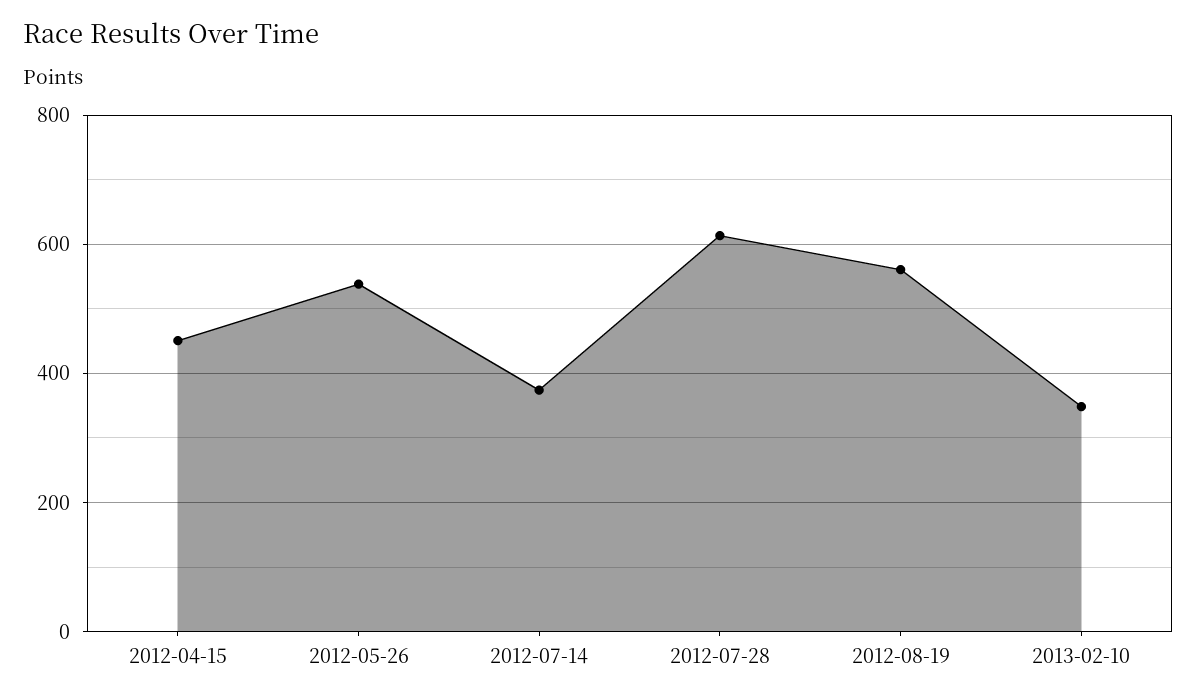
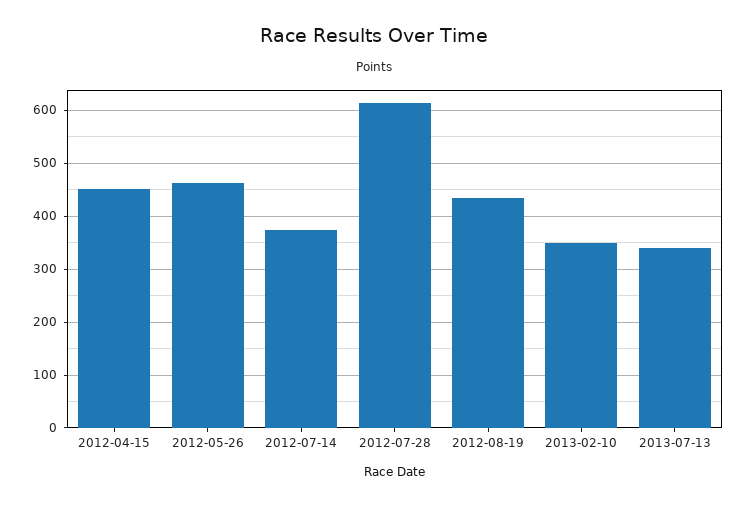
2012-05-26: 540 -> 460
2012-08-19: 560 -> 440
2013-07-13: none -> 340

